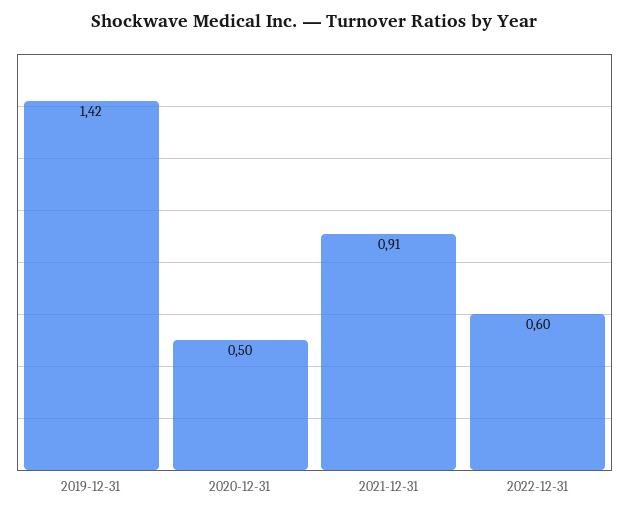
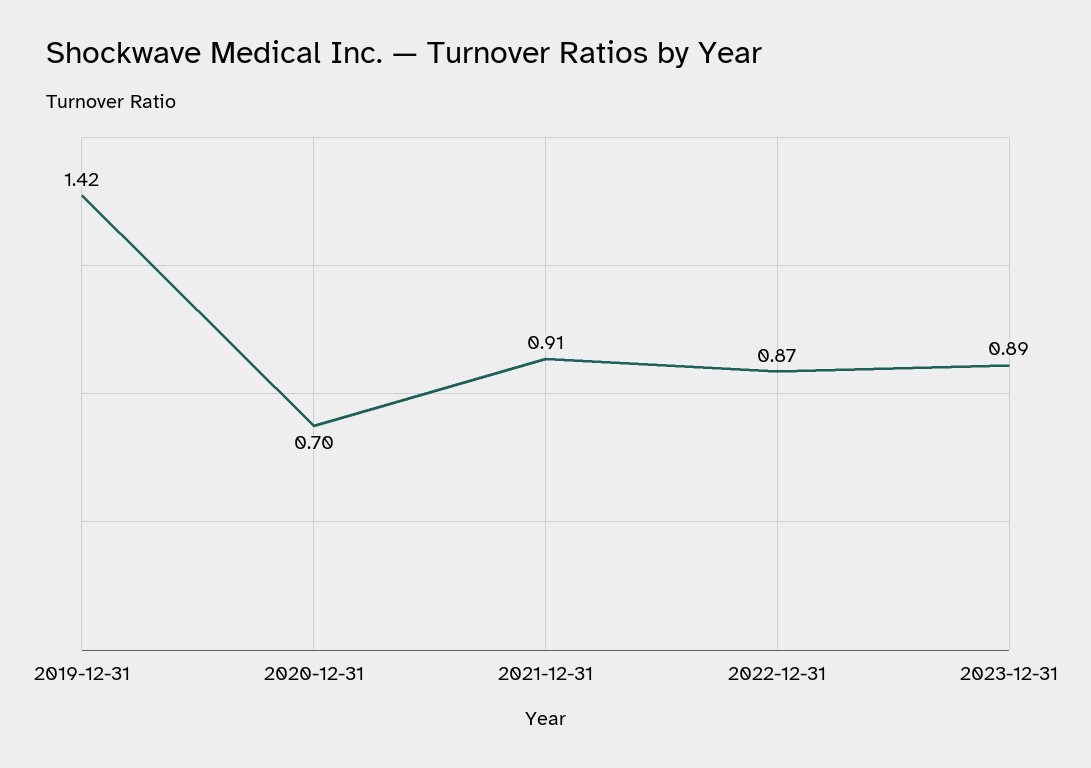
2020-12-31: 0.5 -> 0.7
2022-12-31: 0.6 -> 0.87
2023-12-31: none -> 0.89

